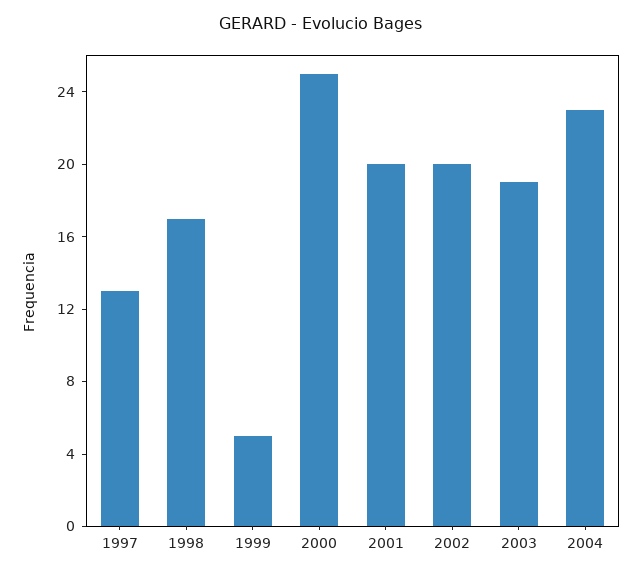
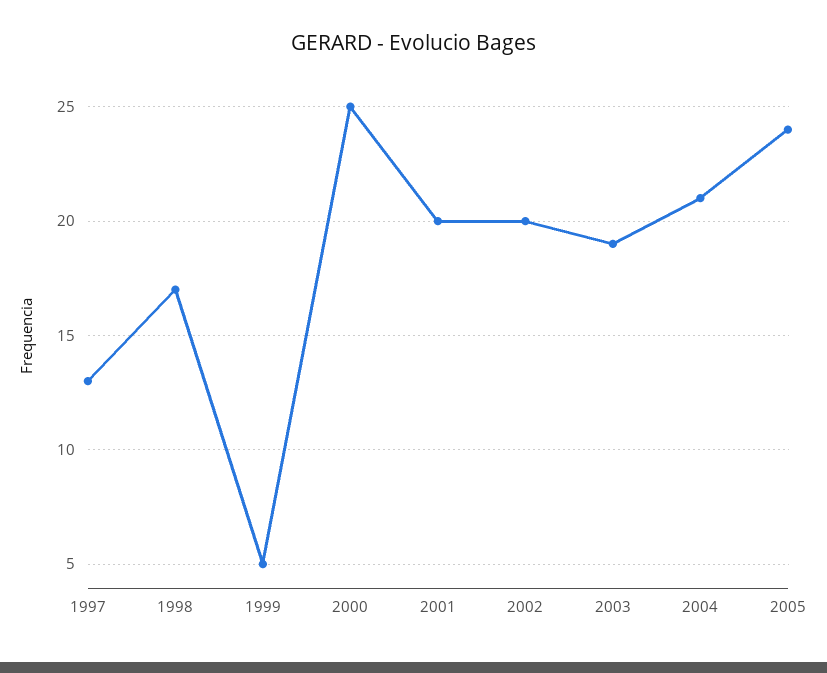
2004: 23 -> 21
2005: none -> 24

